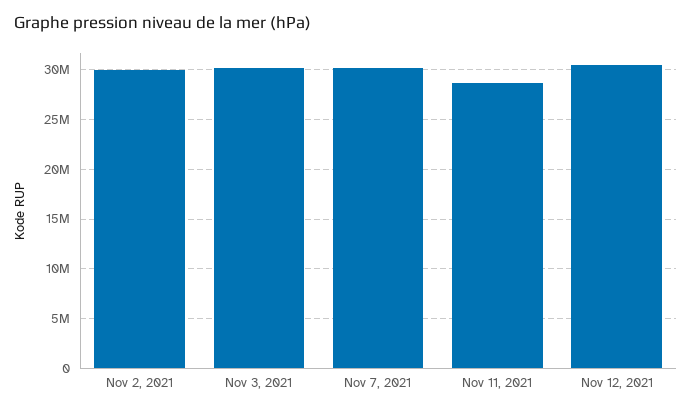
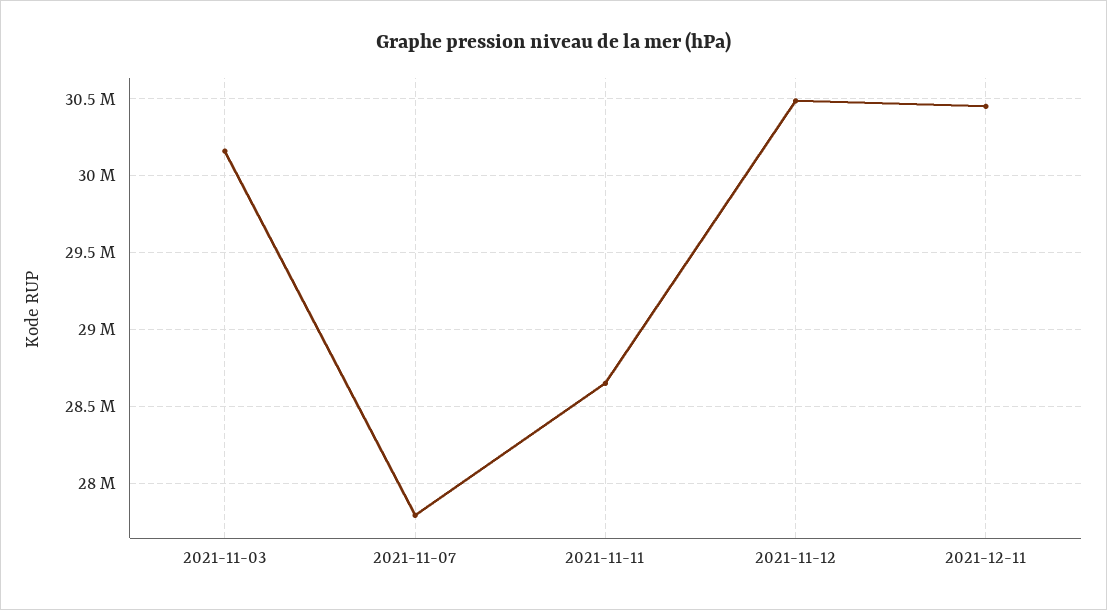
Nov 2, 2021: 30000000 -> none
Nov 7, 2021: 30000000 -> 27800000
2021-12-11: none -> 30450000

